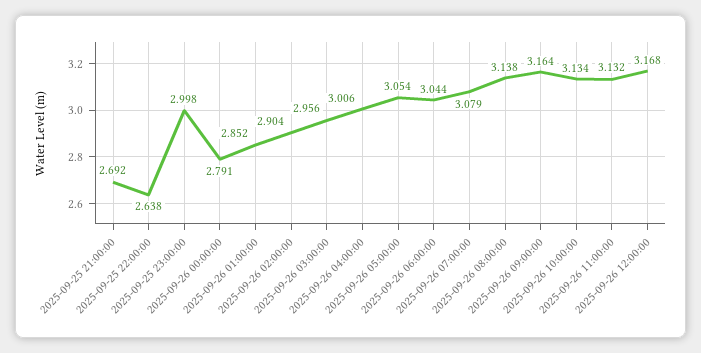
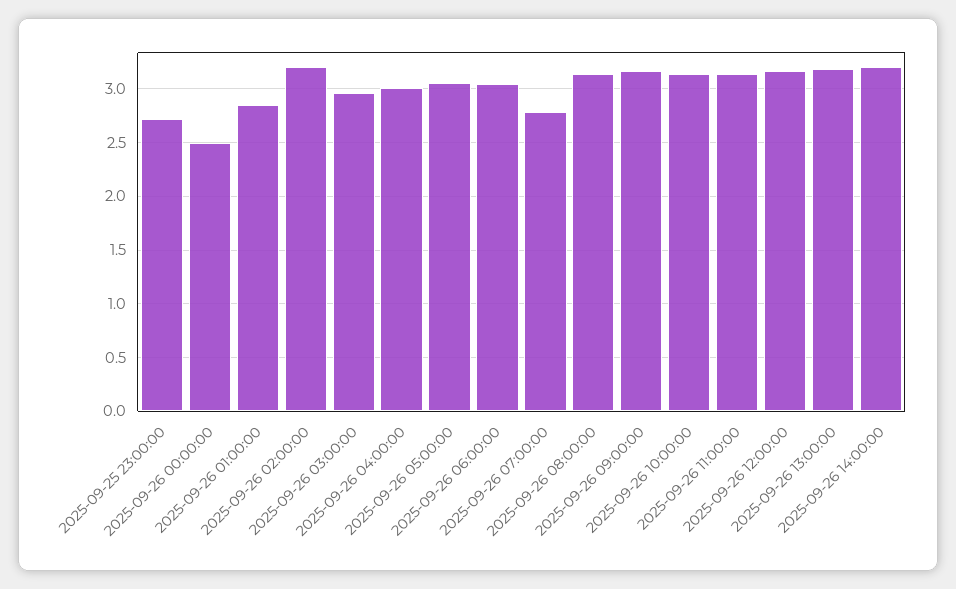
2025-09-25 21:00:00: 2.692 -> none
2025-09-25 22:00:00: 2.638 -> none
2025-09-25 23:00:00: 2.998 -> 2.7
2025-09-26 00:00:00: 2.791 -> 2.5
2025-09-26 02:00:00: 2.904 -> 3.2
2025-09-26 07:00:00: 3.079 -> 2.8
2025-09-26 13:00:00: none -> 3.2
2025-09-26 14:00:00: none -> 3.2

